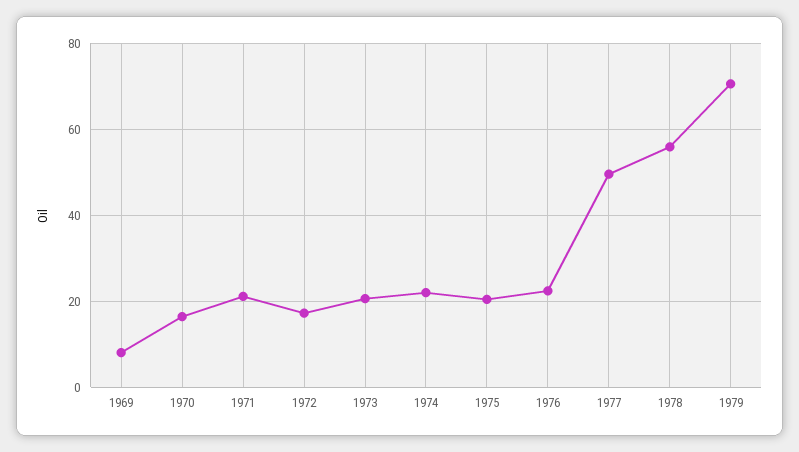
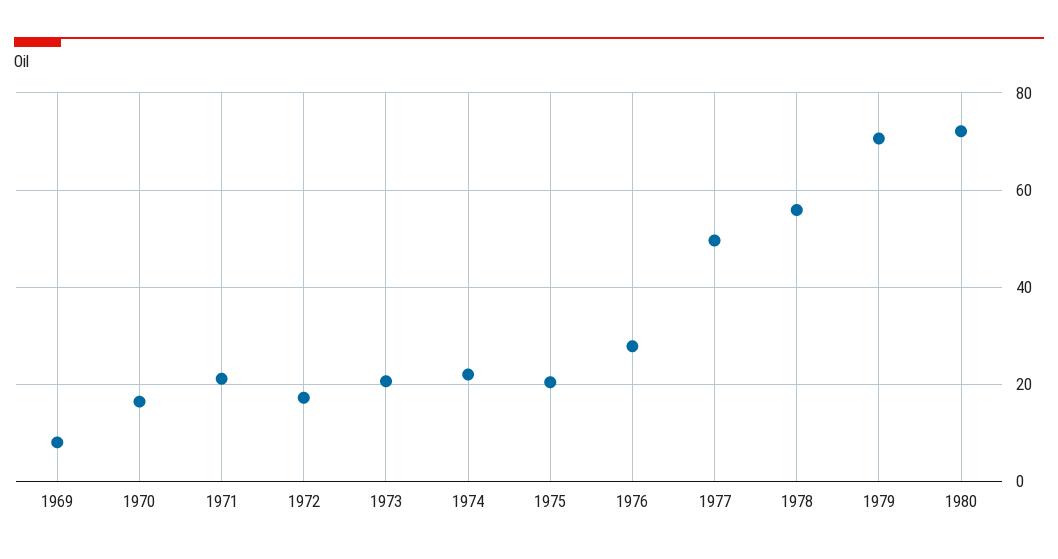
1976: 22 -> 28
1980: none -> 72

